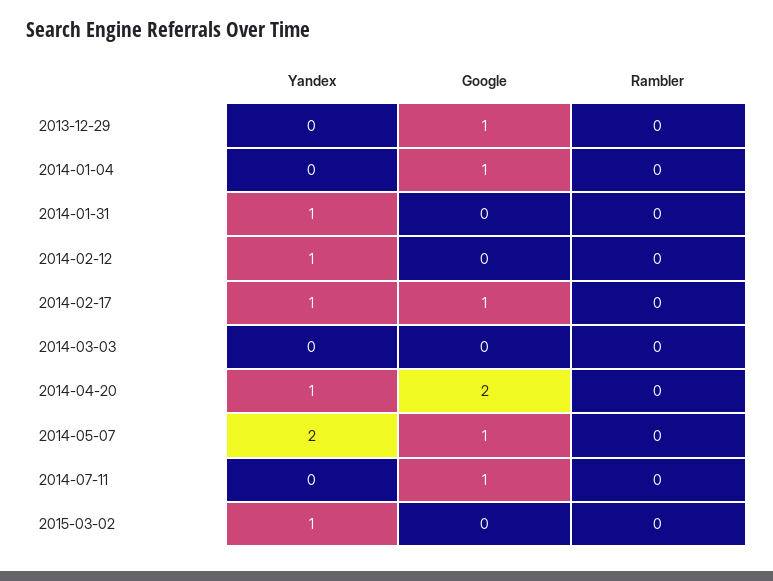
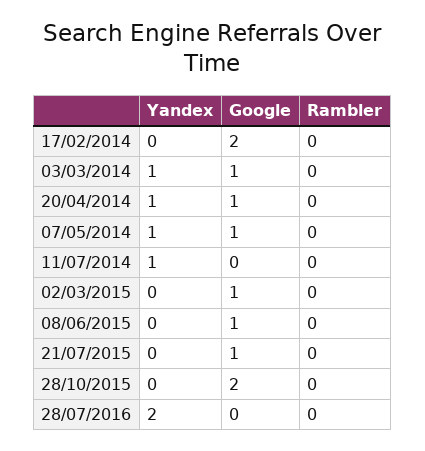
Yandex, 2013-12-29: 0 -> none
Google, 2013-12-29: 1 -> none
Rambler, 2013-12-29: 0 -> none
Yandex, 2014-01-04: 0 -> none
Google, 2014-01-04: 1 -> none
Rambler, 2014-01-04: 0 -> none
Yandex, 2014-01-31: 1 -> none
Google, 2014-01-31: 0 -> none
Rambler, 2014-01-31: 0 -> none
Yandex, 2014-02-12: 1 -> none
Google, 2014-02-12: 0 -> none
Rambler, 2014-02-12: 0 -> none
Yandex, 2014-02-17: 1 -> 0
Google, 2014-02-17: 1 -> 2
Yandex, 2014-03-03: 0 -> 1
Google, 2014-03-03: 0 -> 1
Google, 2014-04-20: 2 -> 1
Yandex, 2014-05-07: 2 -> 1
Yandex, 2014-07-11: 0 -> 1
Google, 2014-07-11: 1 -> 0
Yandex, 2015-03-02: 1 -> 0
Google, 2015-03-02: 0 -> 1
Yandex, 08/06/2015: none -> 0
Google, 08/06/2015: none -> 1
Rambler, 08/06/2015: none -> 0
Yandex, 21/07/2015: none -> 0
Google, 21/07/2015: none -> 1
Rambler, 21/07/2015: none -> 0
Yandex, 28/10/2015: none -> 0
Google, 28/10/2015: none -> 2
Rambler, 28/10/2015: none -> 0
Yandex, 28/07/2016: none -> 2
Google, 28/07/2016: none -> 0
Rambler, 28/07/2016: none -> 0

